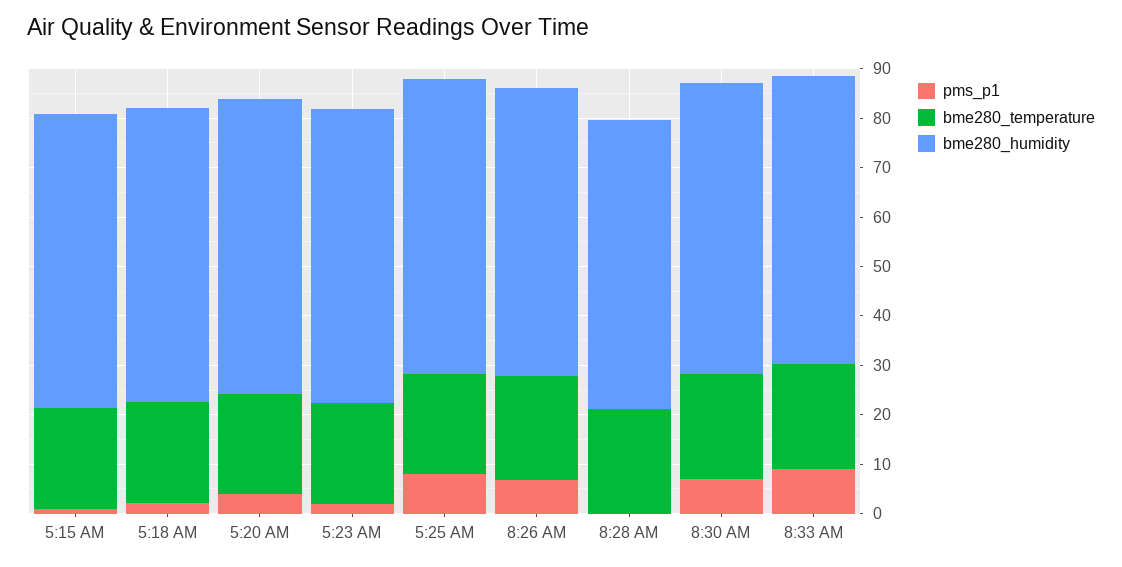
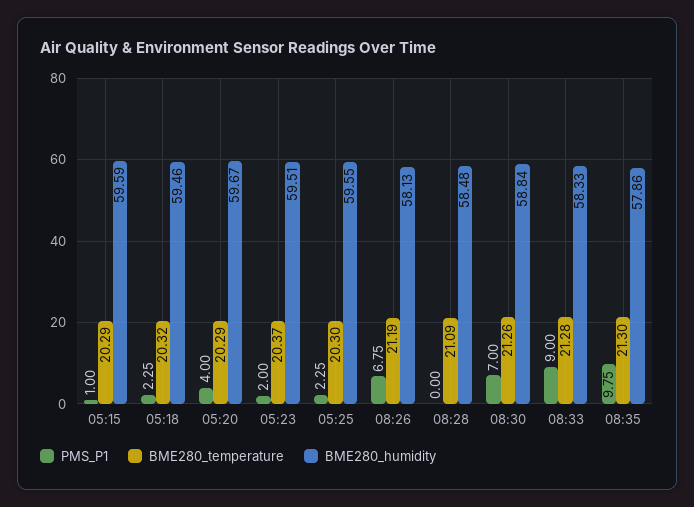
pms_p1, 5:25 AM: 8 -> 2.25
pms_p1, 08:35: none -> 9.75
bme280_temperature, 08:35: none -> 21.3
bme280_humidity, 08:35: none -> 57.86

